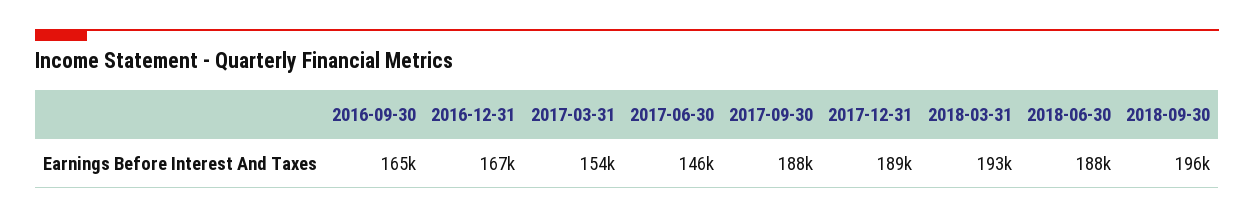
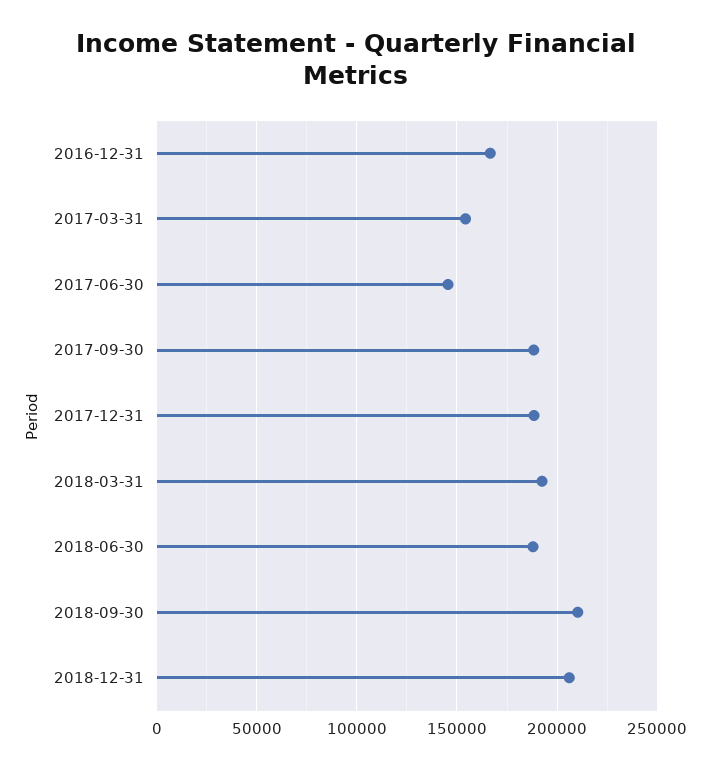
2016-09-30: 165000 -> none
2018-09-30: 196000 -> 210000
2018-12-31: none -> 205000

